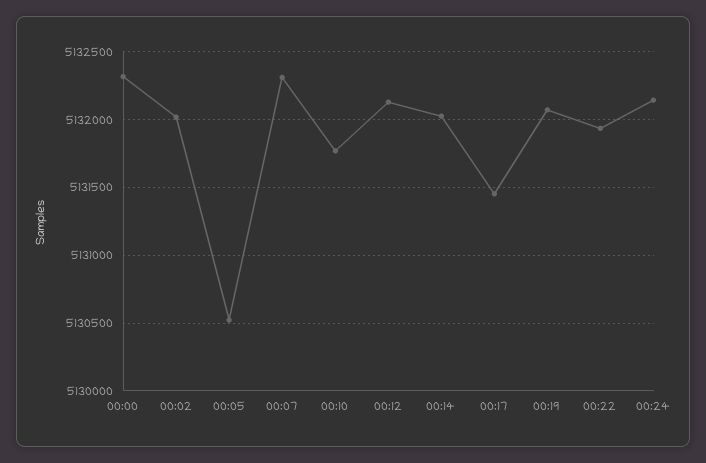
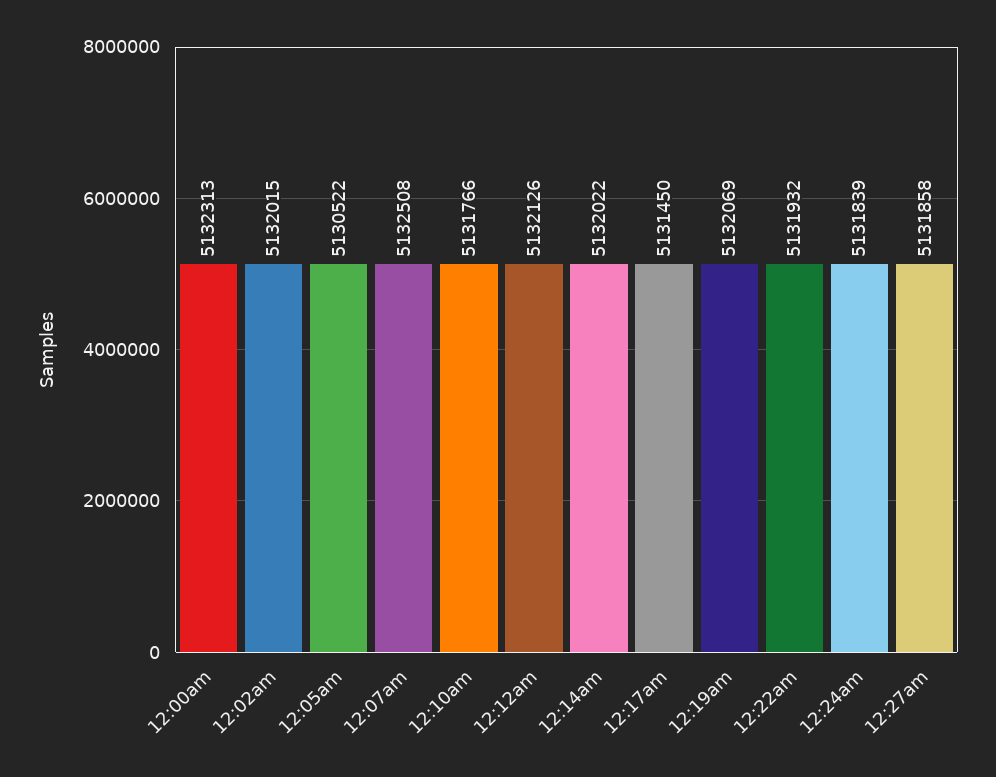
00:07: 5132300 -> 5132508
00:24: 5132150 -> 5131839
12:27am: none -> 5131858

